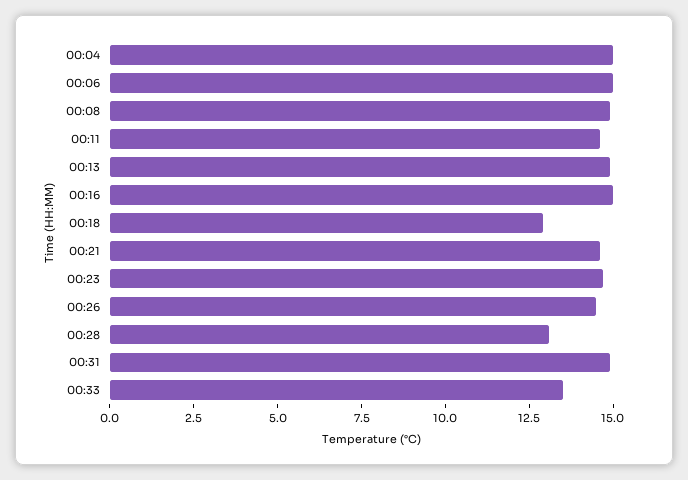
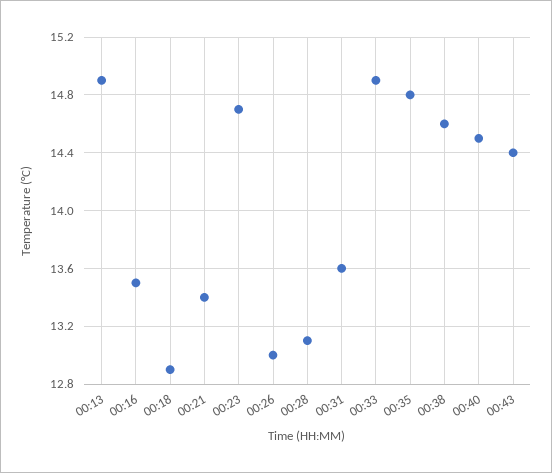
00:04: 15 -> none
00:06: 15 -> none
00:08: 15 -> none
00:11: 14.5 -> none
00:16: 15 -> 13.5
00:21: 14.5 -> 13.4
00:26: 14.5 -> 13
00:31: 15 -> 13.6
00:33: 13.5 -> 14.9
00:35: none -> 14.8
00:38: none -> 14.6
00:40: none -> 14.5
00:43: none -> 14.4

